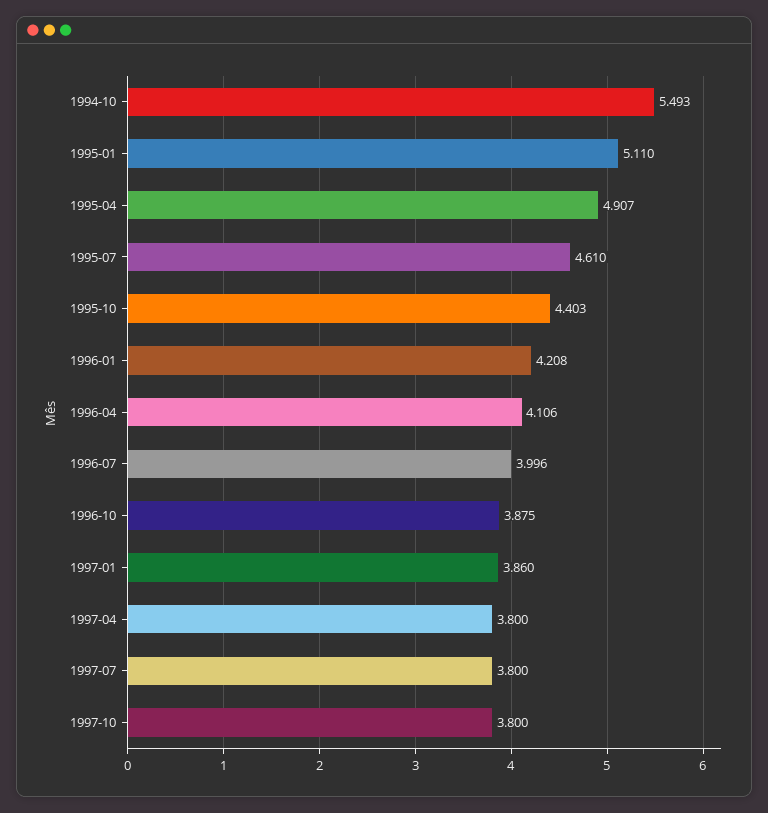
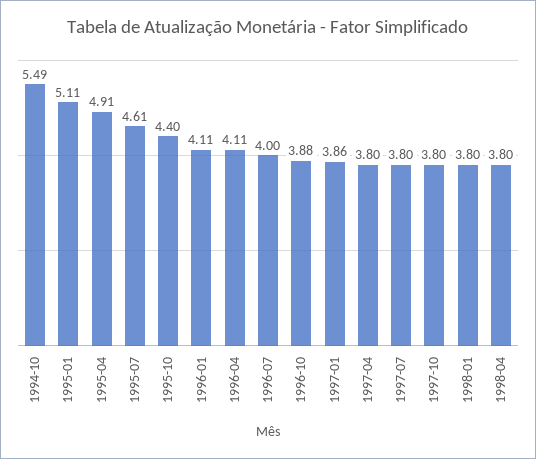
1996-01: 4.208 -> 4.11
1998-01: none -> 3.8
1998-04: none -> 3.8

